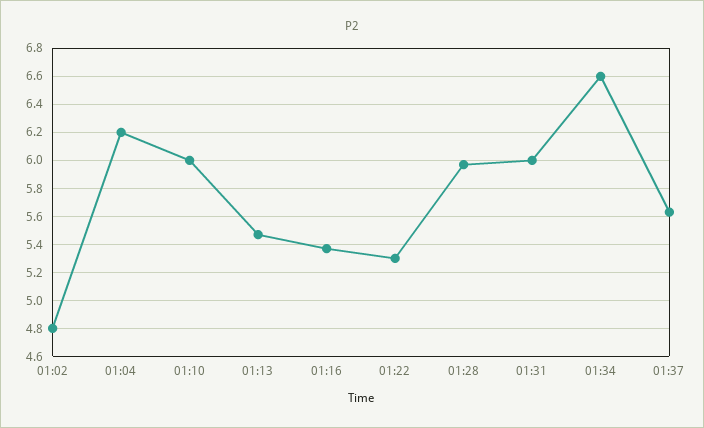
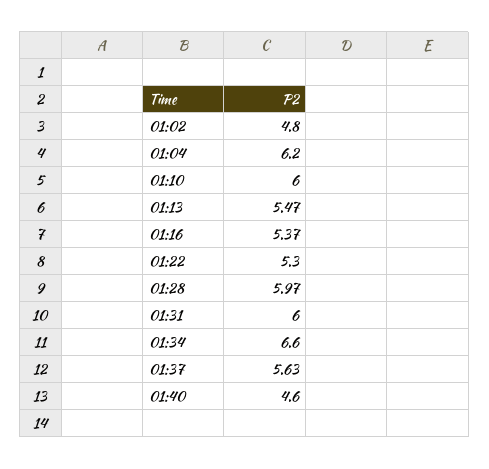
01:40: none -> 4.6

